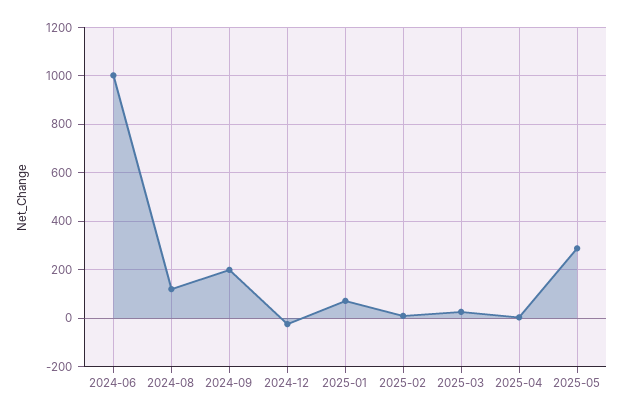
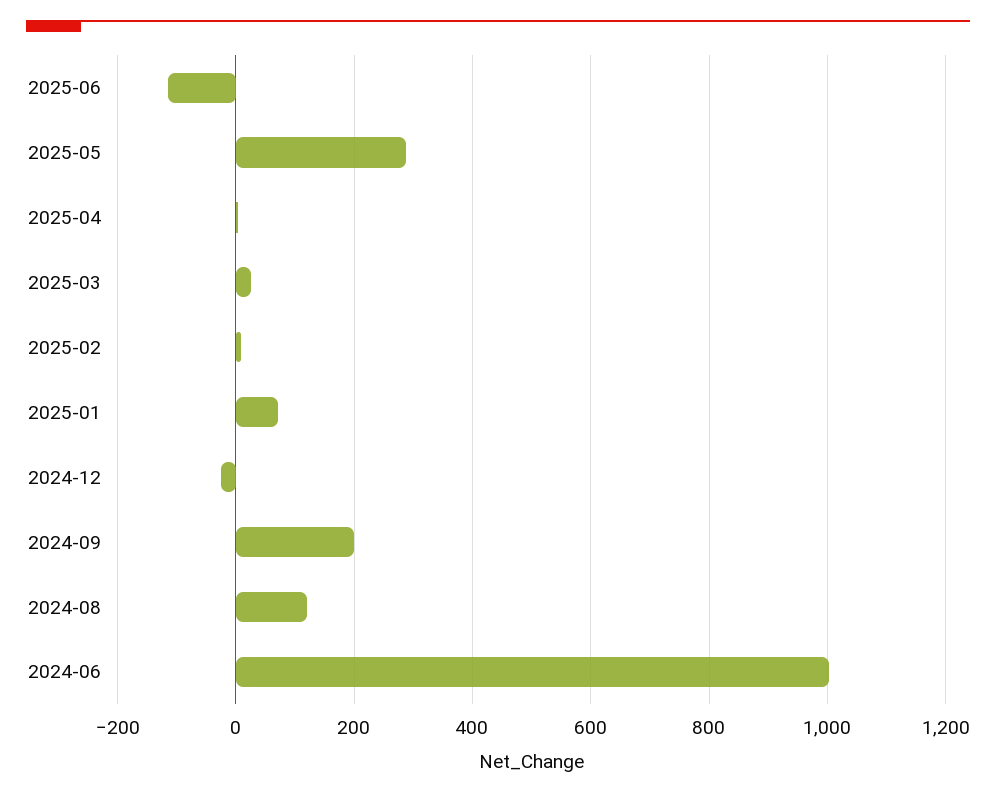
2025-06: none -> -120

